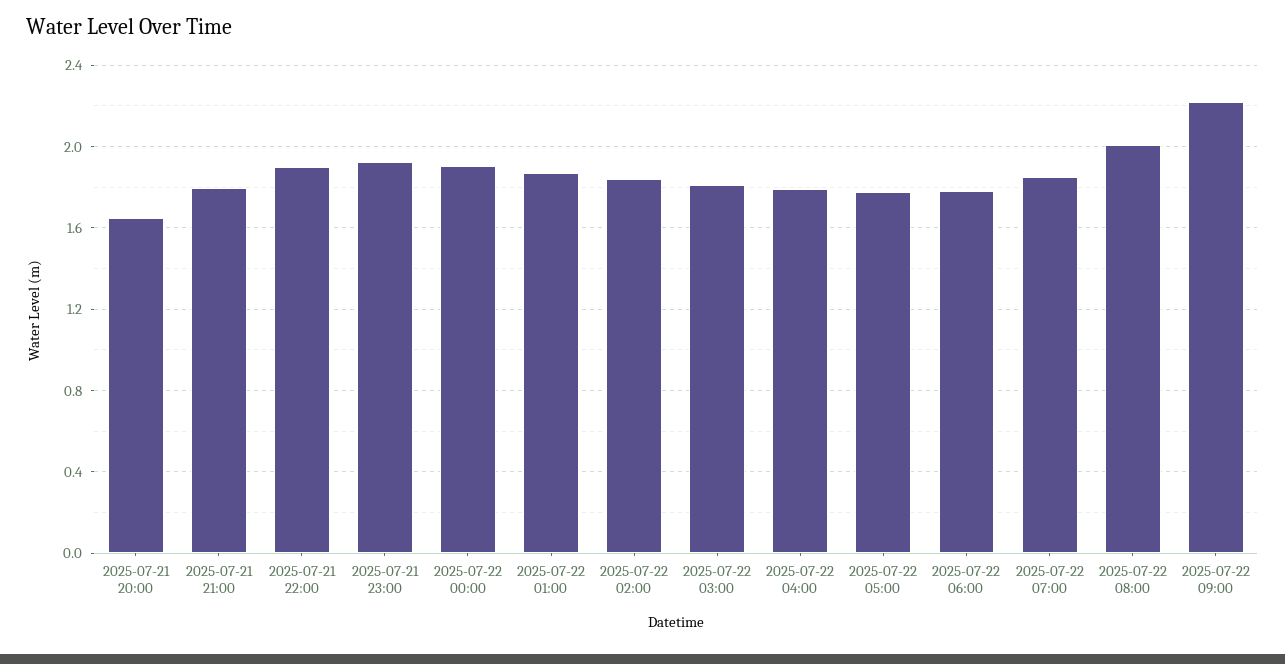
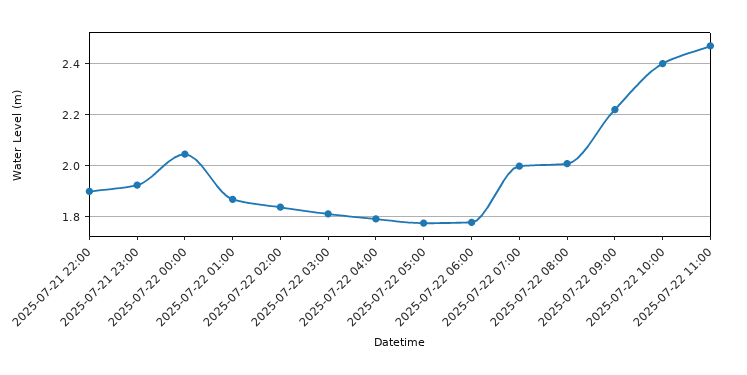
2025-07-21 20:00: 1.65 -> none
2025-07-21 21:00: 1.8 -> none
2025-07-22 00:00: 1.9 -> 2.05
2025-07-22 07:00: 1.85 -> 2
2025-07-22 10:00: none -> 2.4
2025-07-22 11:00: none -> 2.475

